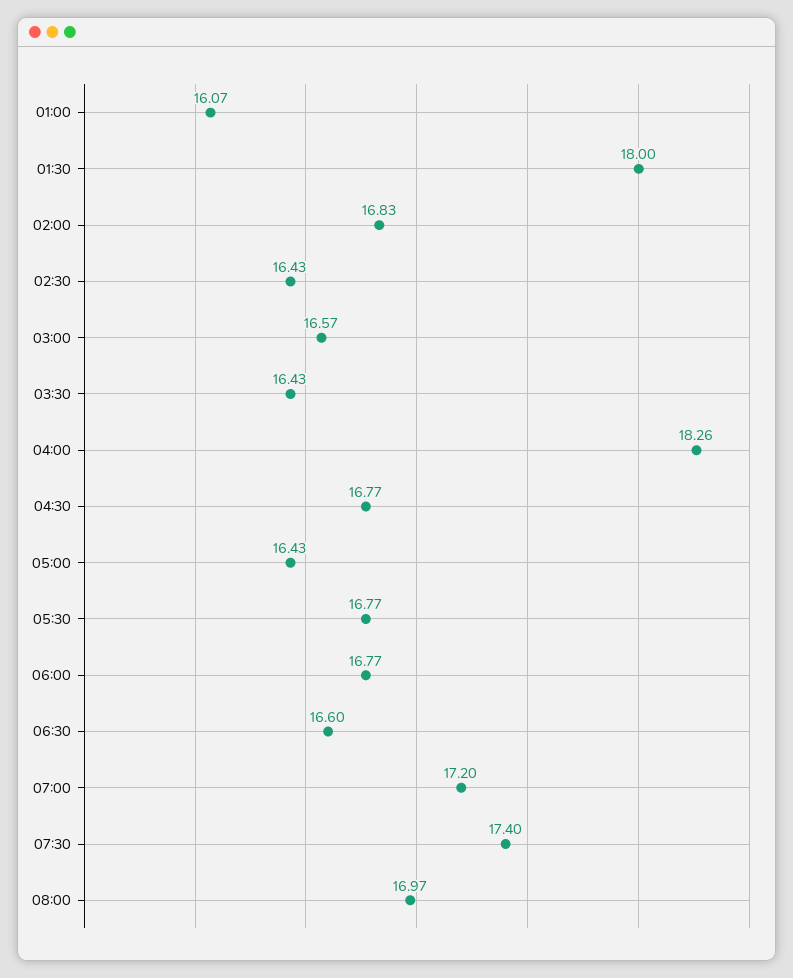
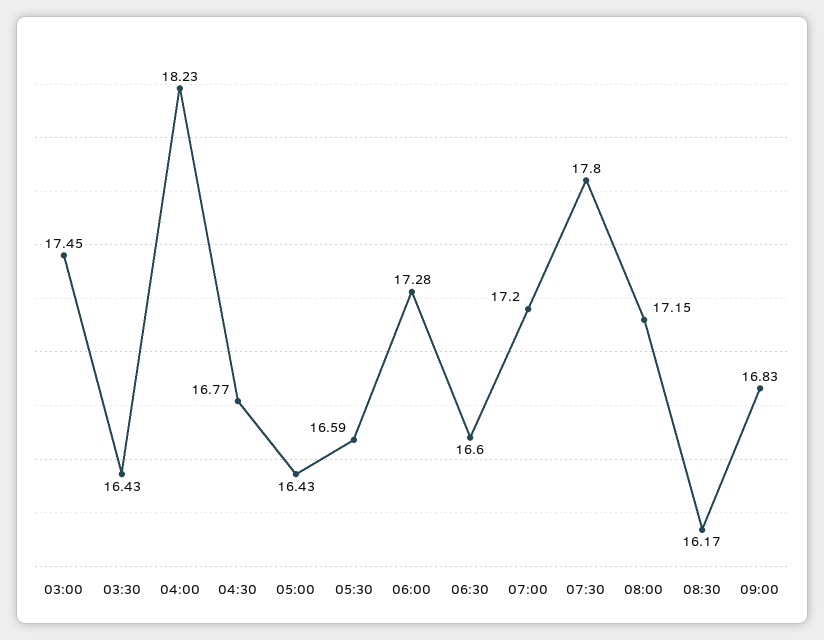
01:00: 16.07 -> none
01:30: 18 -> none
02:00: 16.83 -> none
02:30: 16.43 -> none
03:00: 16.57 -> 17.45
04:00: 18.26 -> 18.23
05:30: 16.77 -> 16.59
06:00: 16.77 -> 17.28
07:30: 17.4 -> 17.8
08:00: 16.97 -> 17.15
08:30: none -> 16.17
09:00: none -> 16.83

